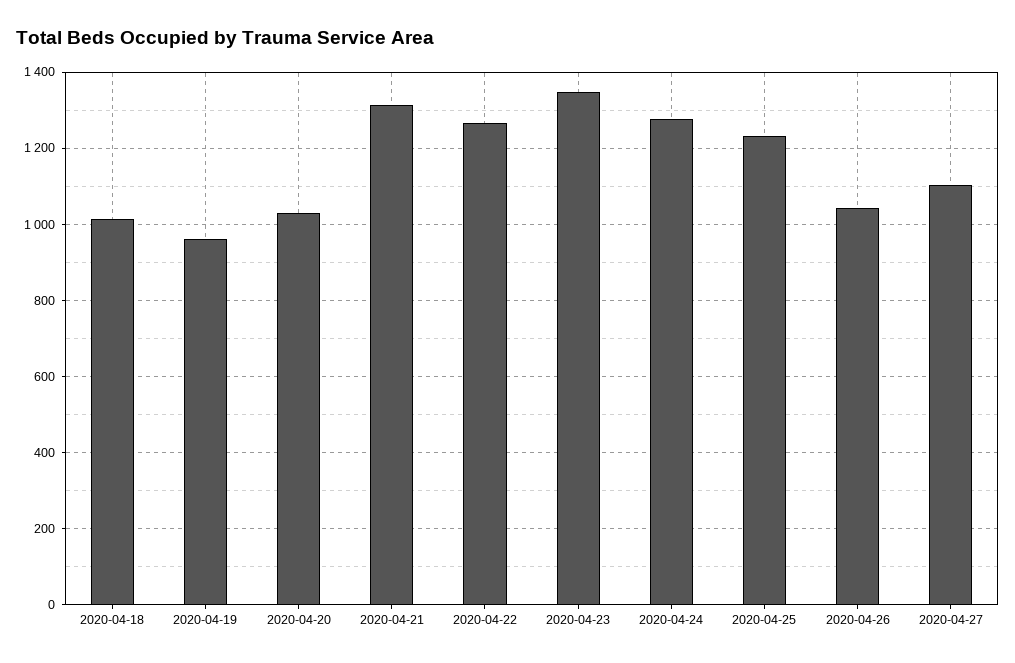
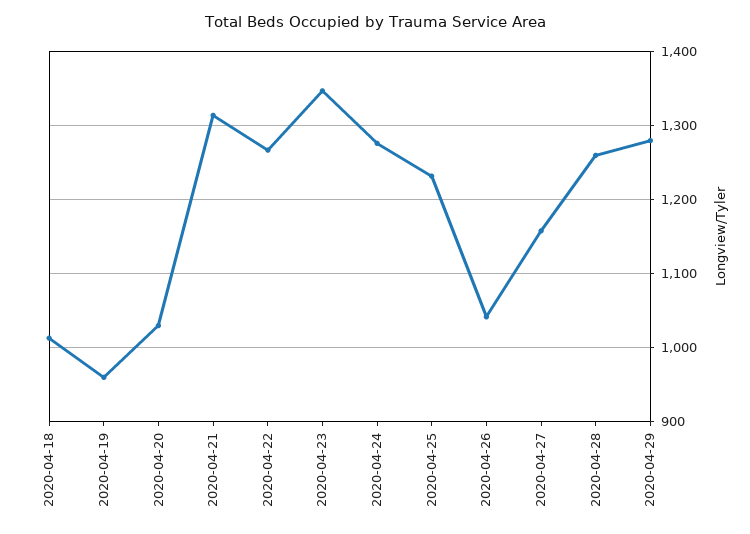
2020-04-27: 1100 -> 1160
2020-04-28: none -> 1260
2020-04-29: none -> 1280

